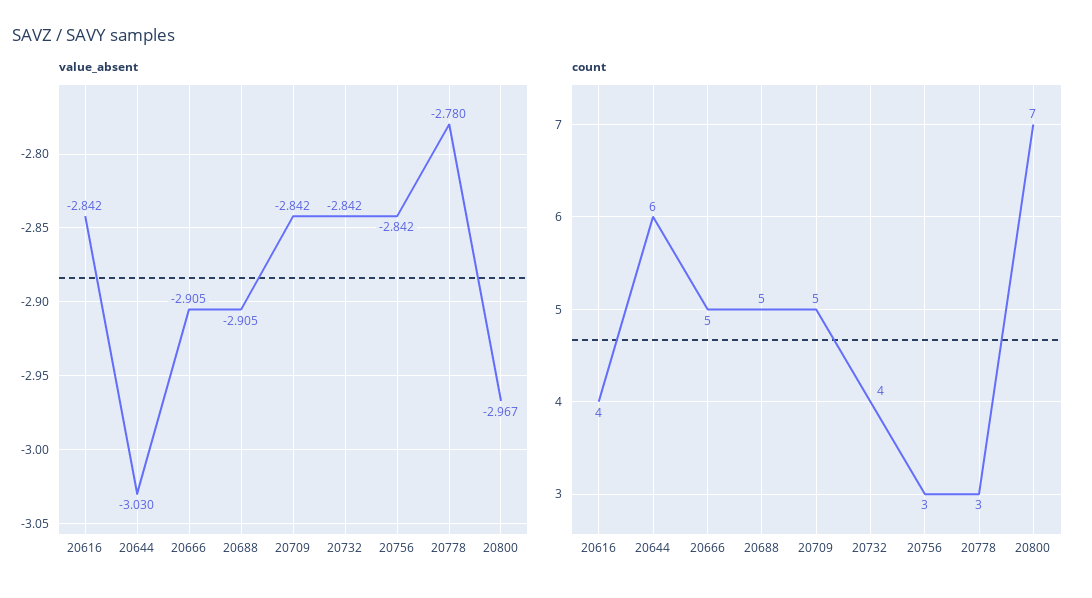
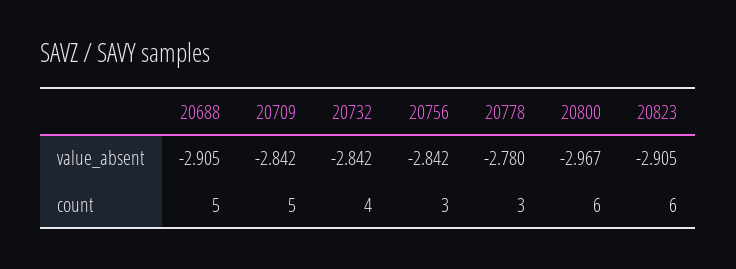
value_absent, 20616: -2.842 -> none
value_absent, 20644: -3.03 -> none
value_absent, 20666: -2.905 -> none
count, 20616: 4 -> none
count, 20644: 6 -> none
count, 20666: 5 -> none
count, 20800: 7 -> 6
value_absent, 20823: none -> -2.905
count, 20823: none -> 6

